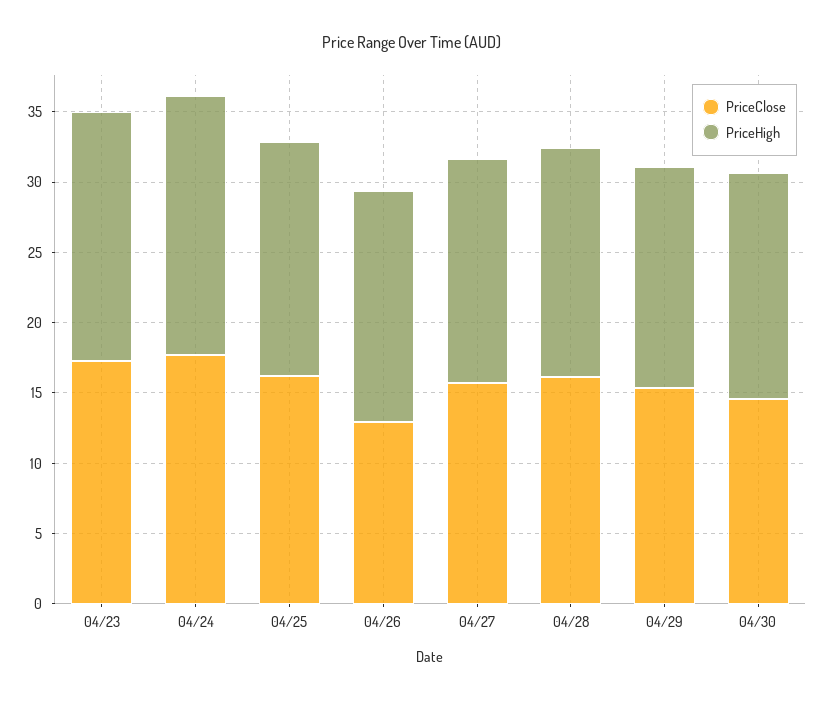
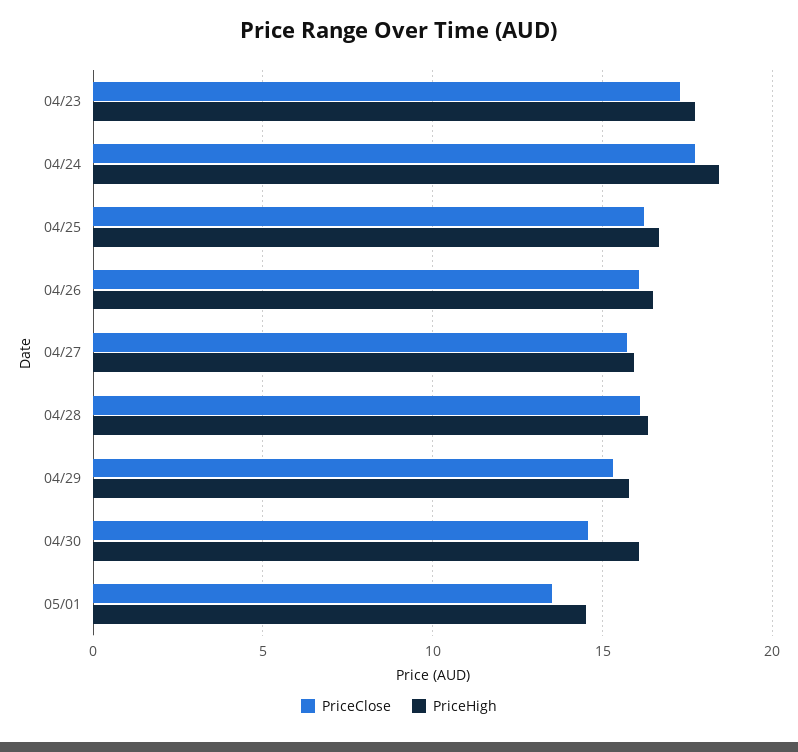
PriceClose, 04/26: 13 -> 16
PriceClose, 05/01: none -> 13.5
PriceHigh, 05/01: none -> 14.5

